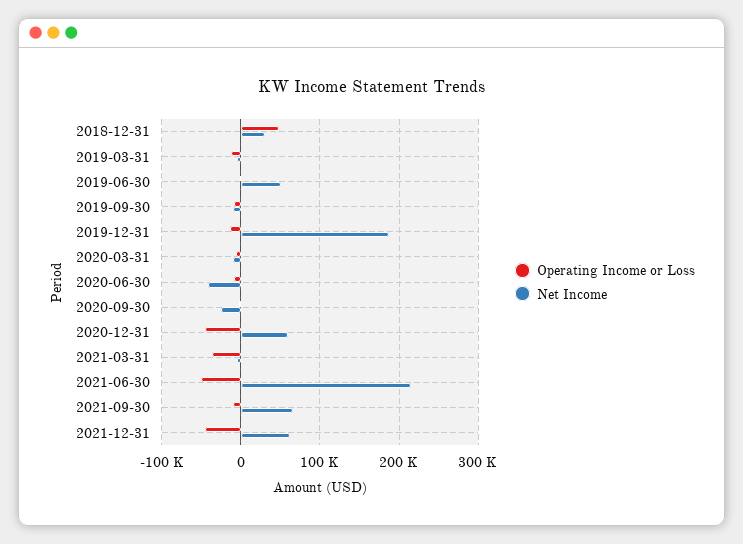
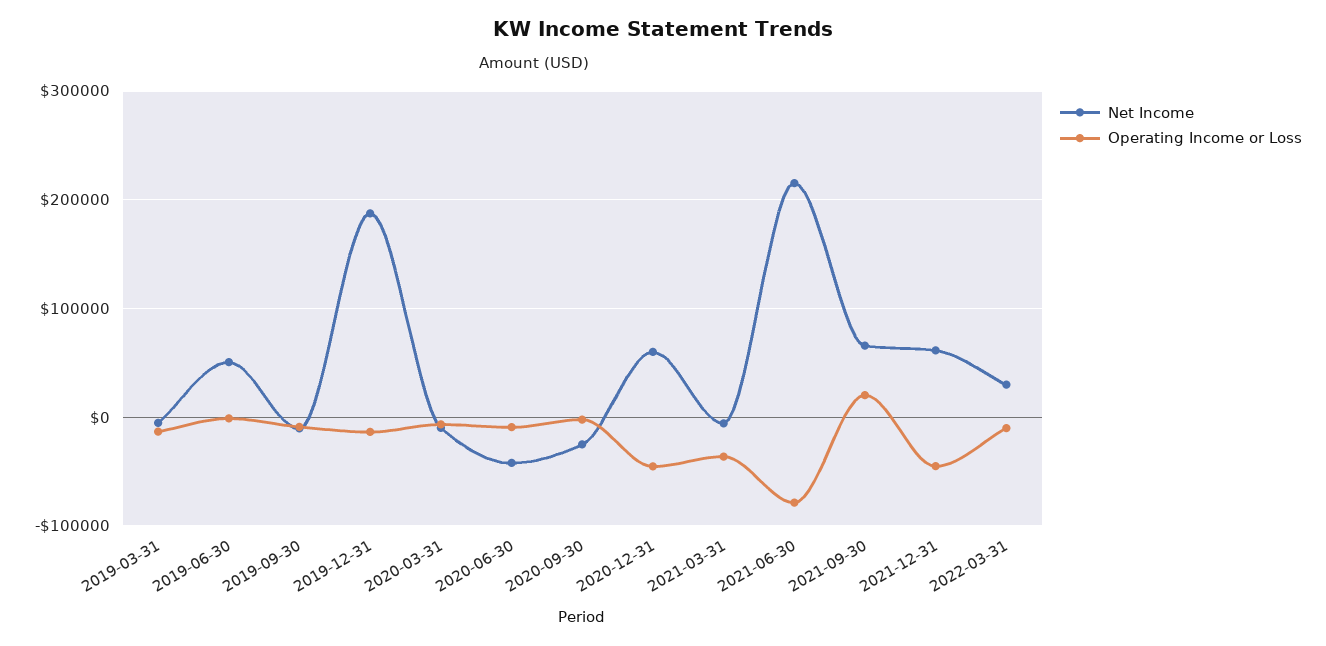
Operating Income or Loss, 2018-12-31: 50000 -> none
Net Income, 2018-12-31: 30000 -> none
Operating Income or Loss, 2021-06-30: -50000 -> -80000
Operating Income or Loss, 2021-09-30: -10000 -> 20000
Net Income, 2022-03-31: none -> 30000
Operating Income or Loss, 2022-03-31: none -> -10000

